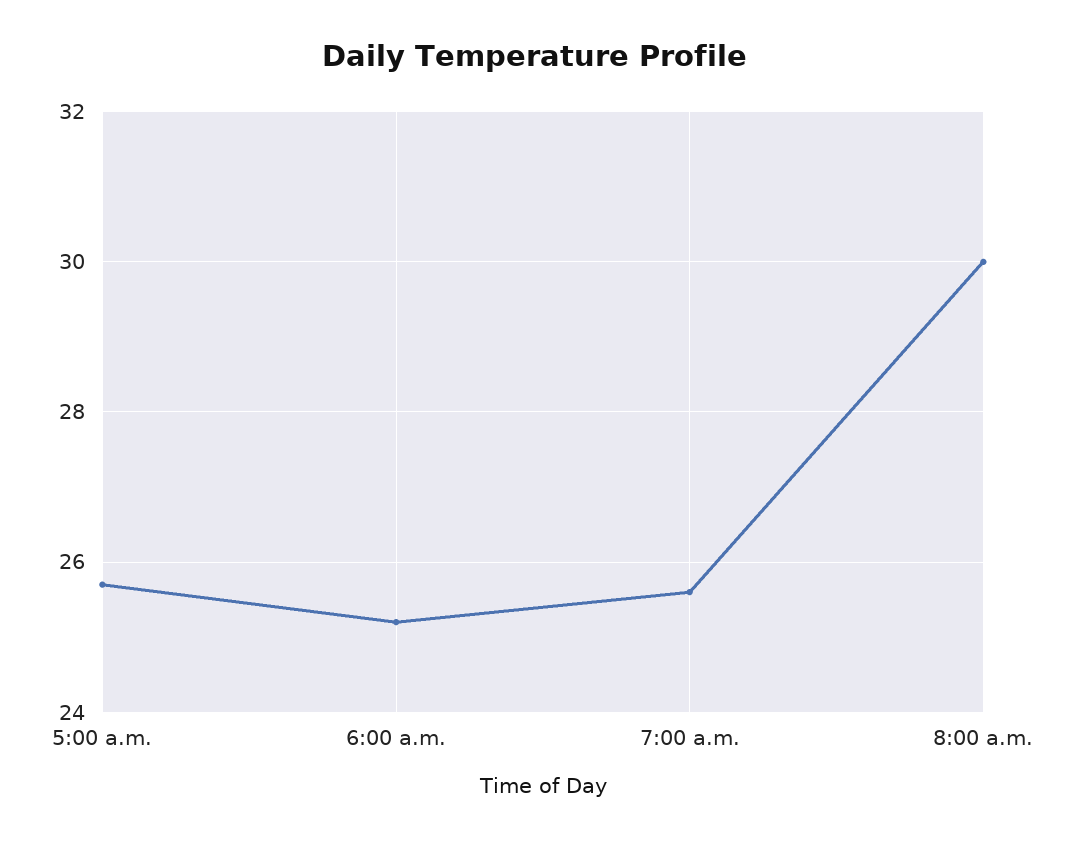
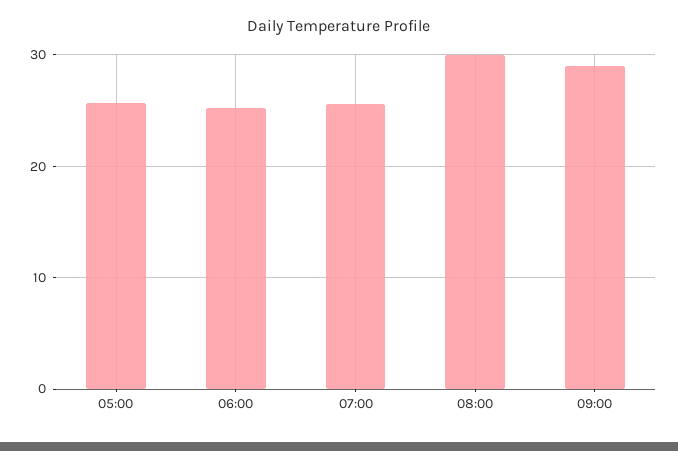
09:00: none -> 29

